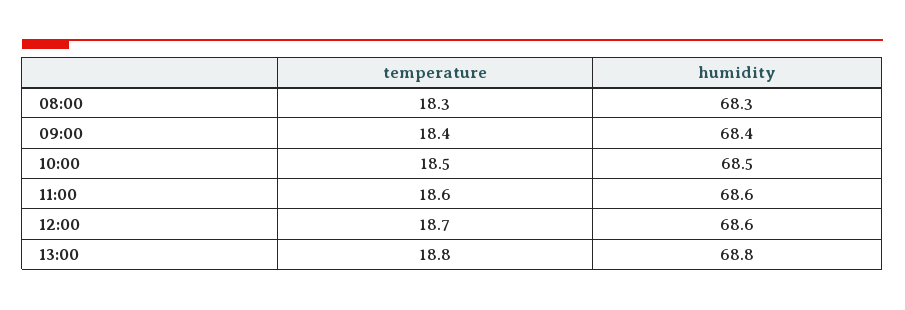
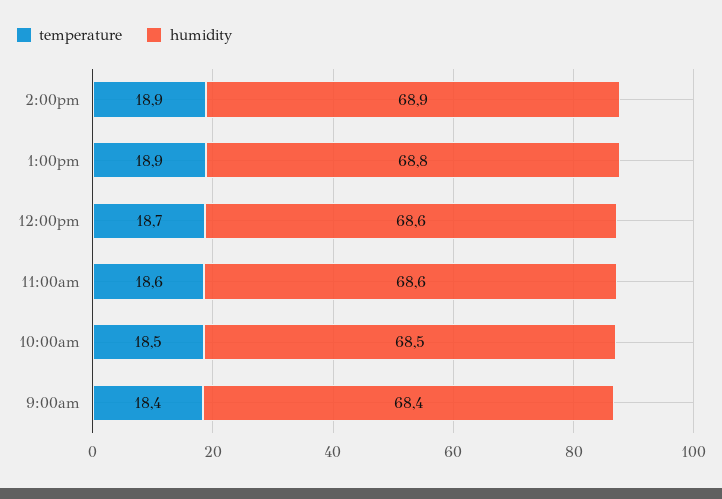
temperature, 08:00: 18.3 -> none
humidity, 08:00: 68.3 -> none
temperature, 13:00: 18.8 -> 18.9
temperature, 2:00pm: none -> 18.9
humidity, 2:00pm: none -> 68.9

